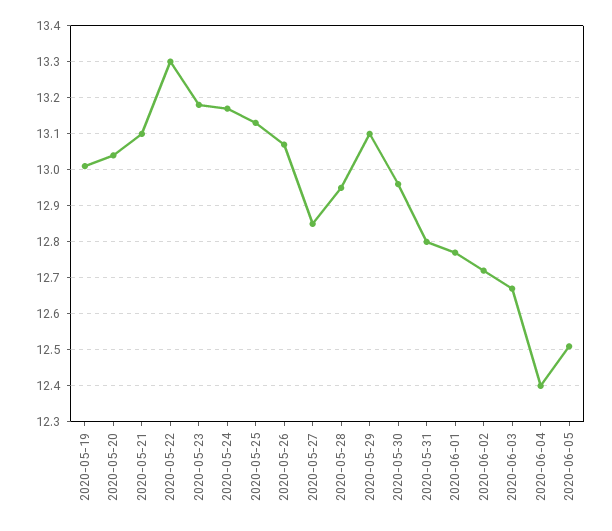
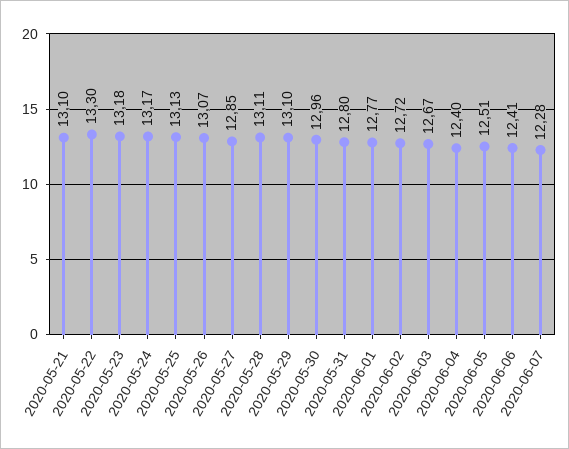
2020-05-19: 13 -> none
2020-05-20: 13.05 -> none
2020-05-28: 12.95 -> 13.11
2020-06-06: none -> 12.41
2020-06-07: none -> 12.28

